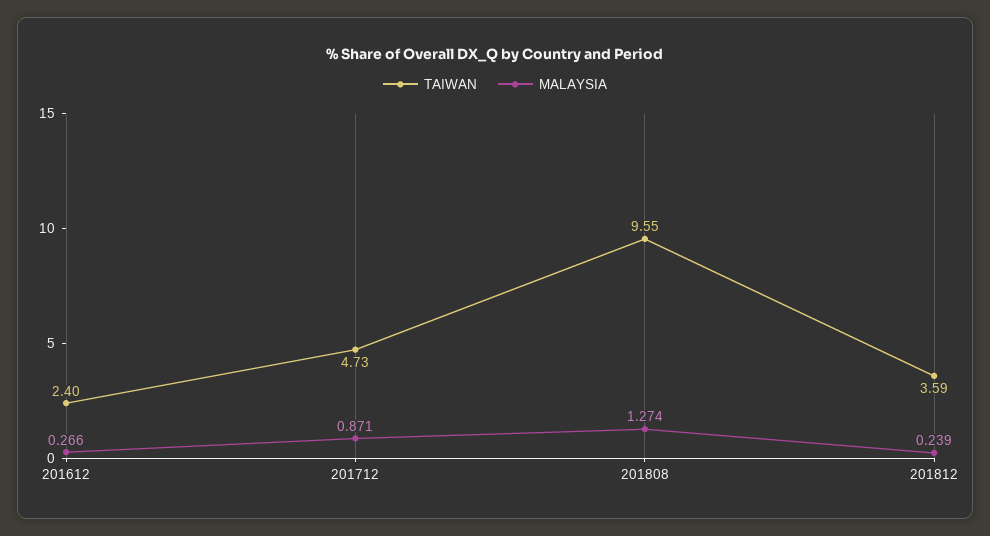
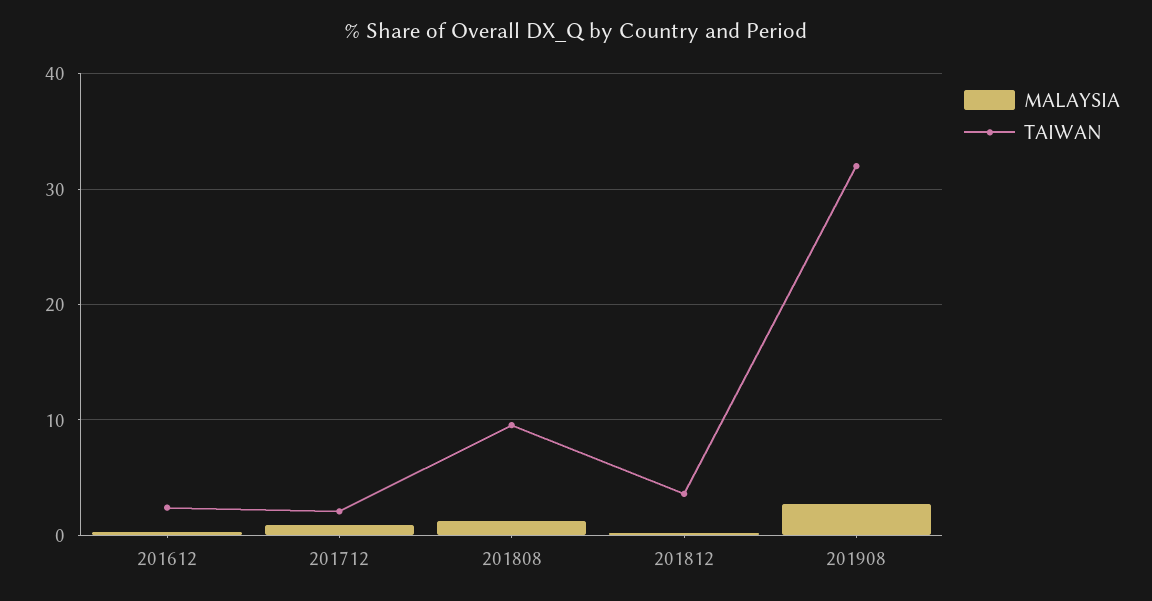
TAIWAN, 201712: 4.73 -> 2
MALAYSIA, 201908: none -> 3
TAIWAN, 201908: none -> 32

